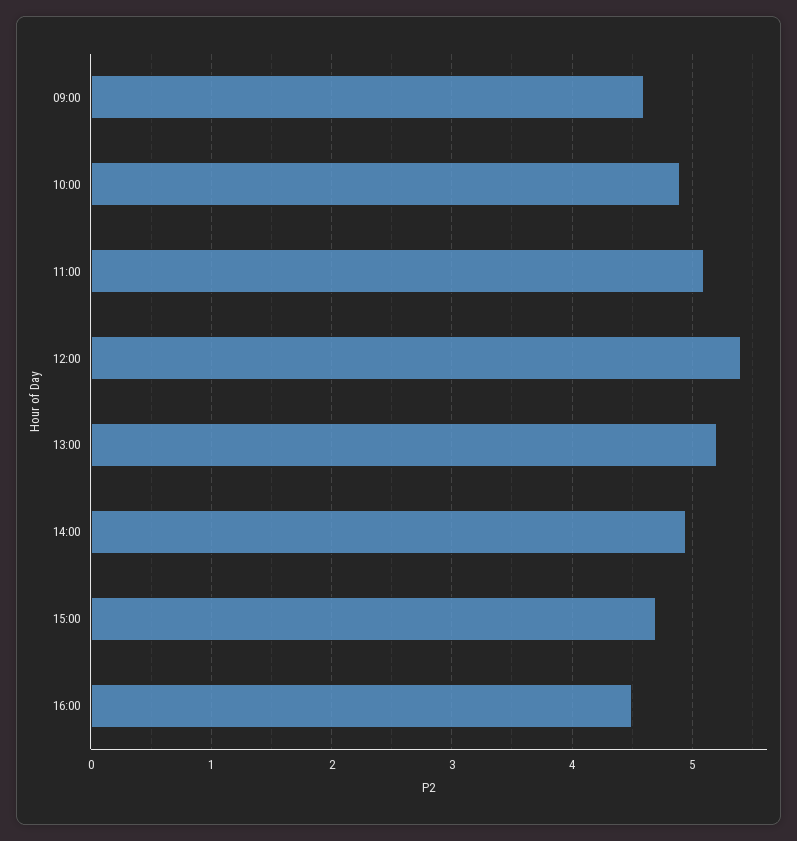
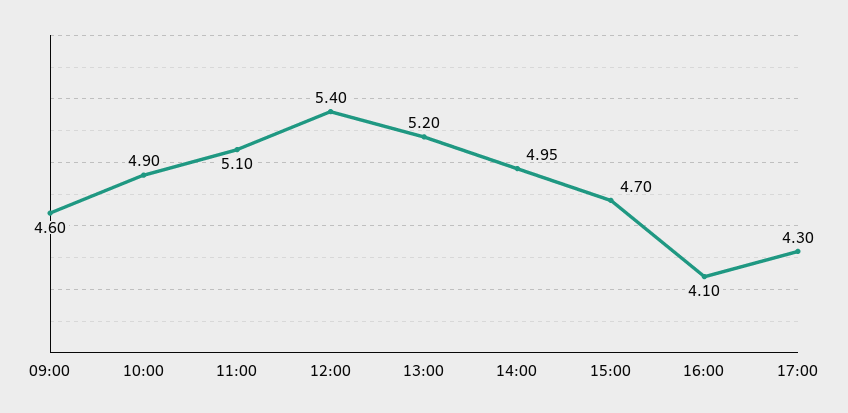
16:00: 4.5 -> 4.1
17:00: none -> 4.3

